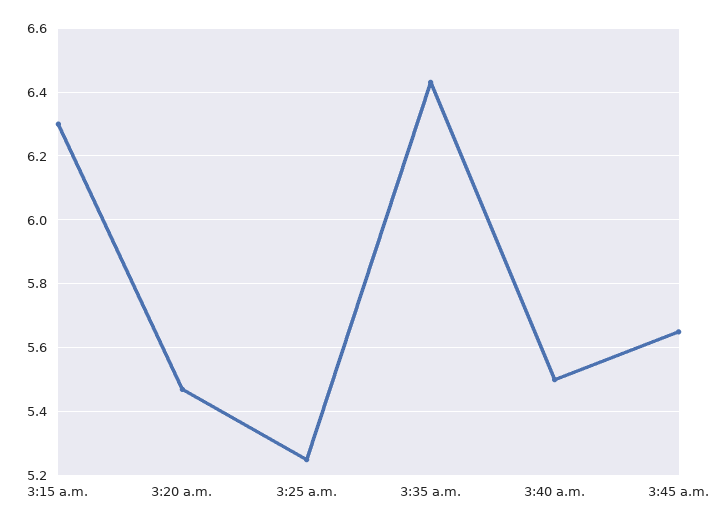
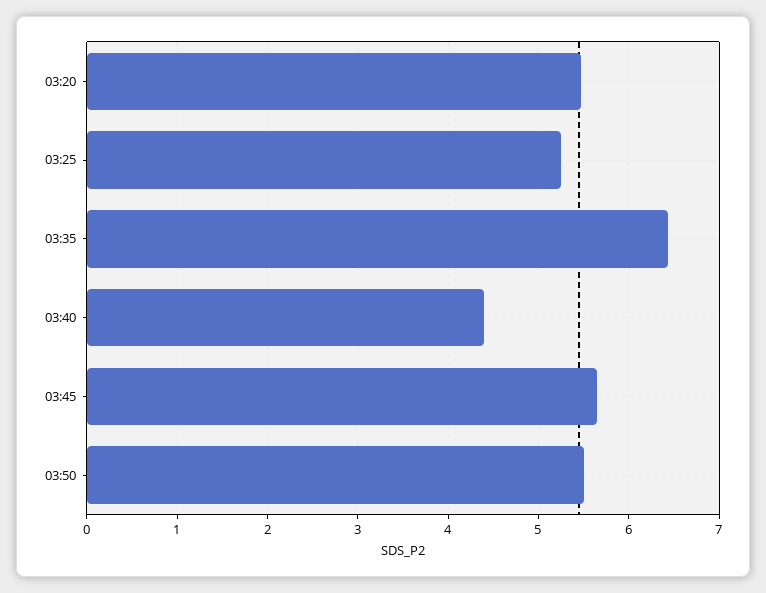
3:15 a.m.: 6.3 -> none
3:40 a.m.: 5.5 -> 4.4
03:50: none -> 5.5

